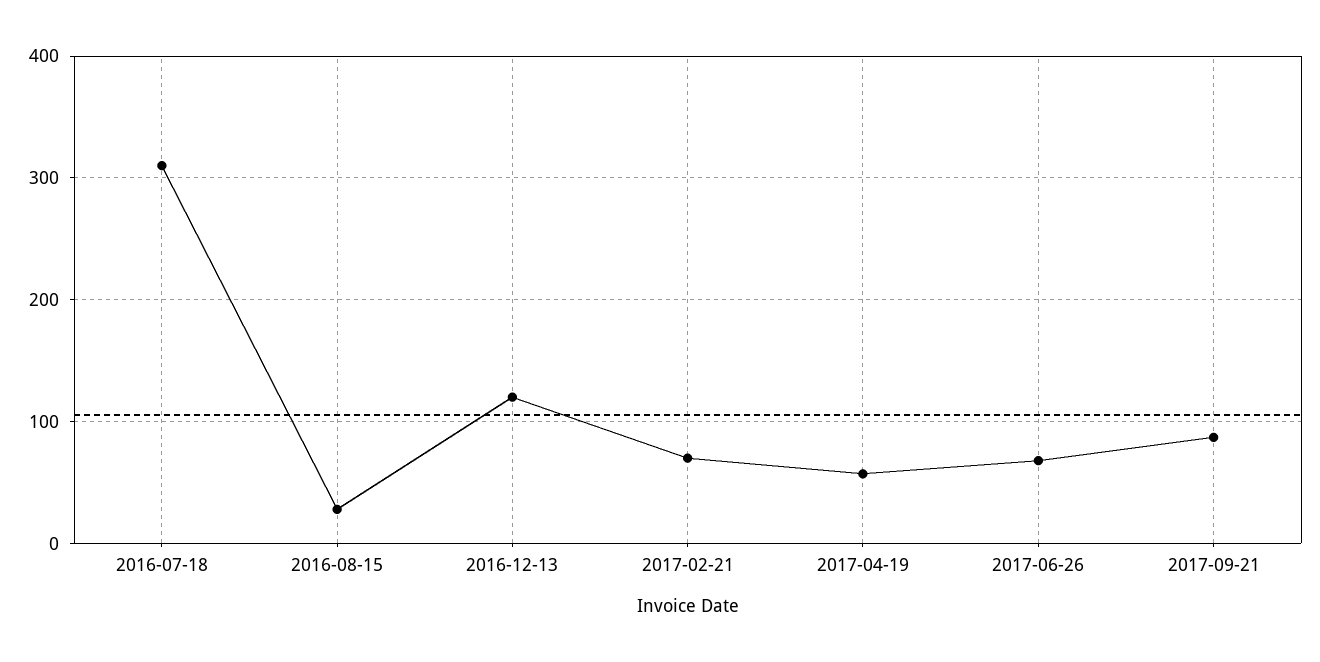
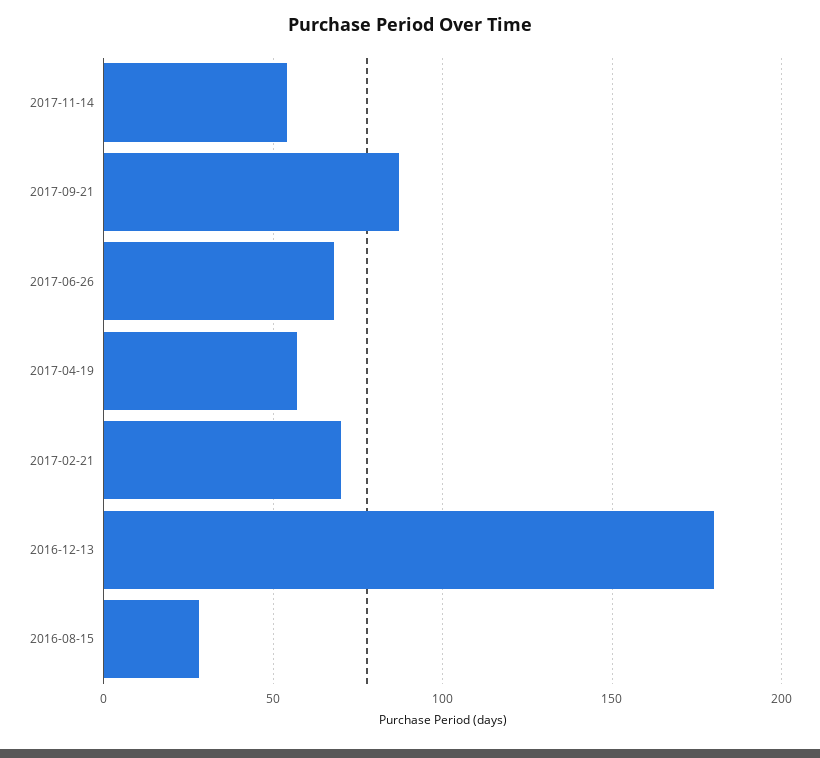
2016-07-18: 310 -> none
2016-12-13: 120 -> 180
2017-11-14: none -> 55

